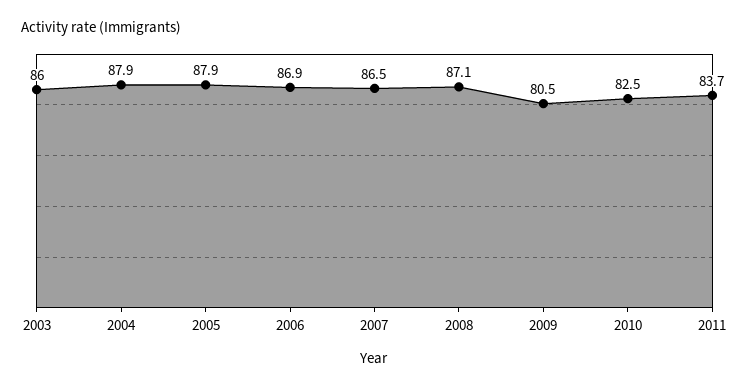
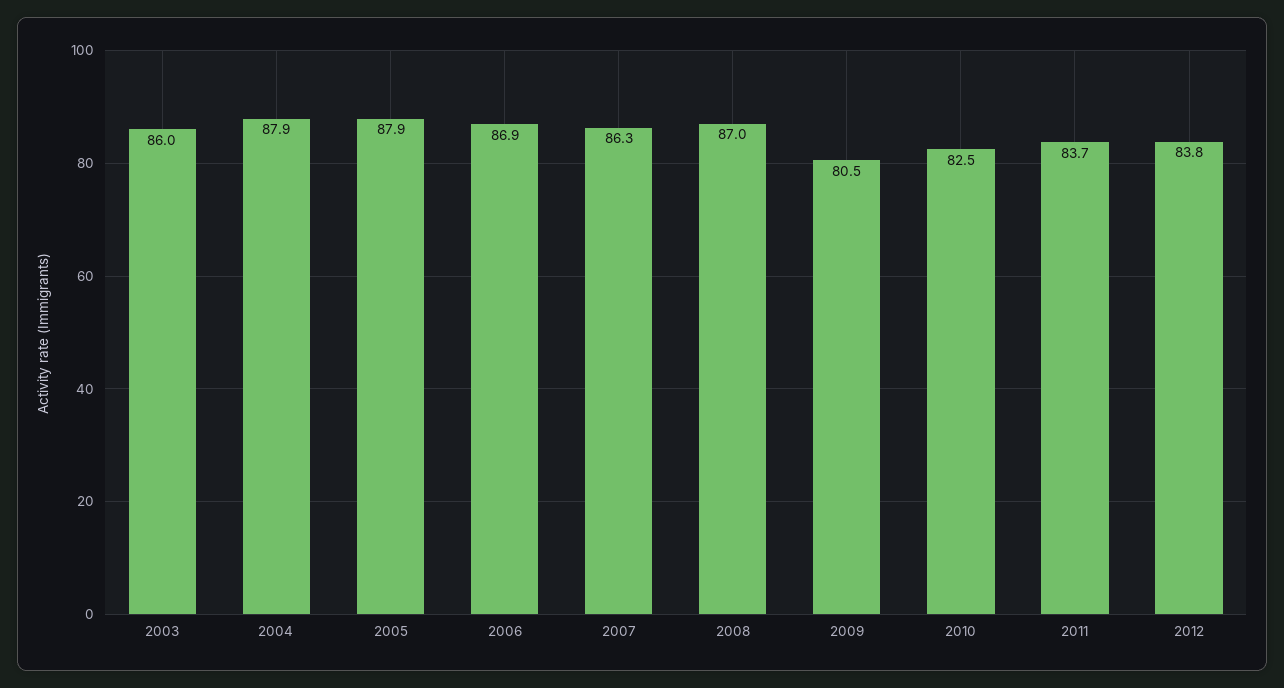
2007: 86.5 -> 86.3
2008: 87.1 -> 87
2012: none -> 83.8

